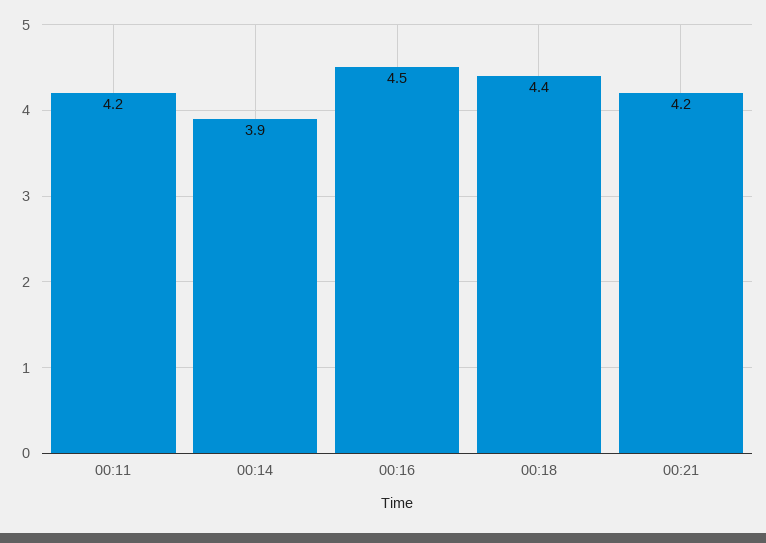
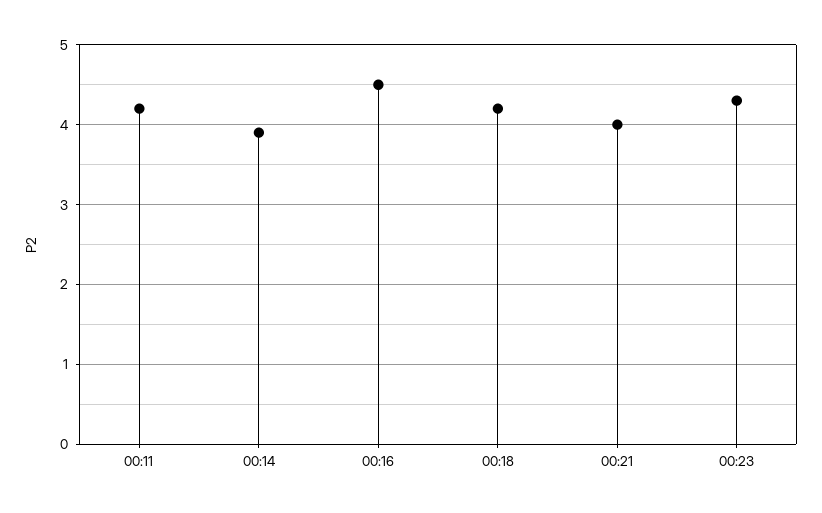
00:18: 4.4 -> 4.2
00:21: 4.2 -> 4
00:23: none -> 4.3

